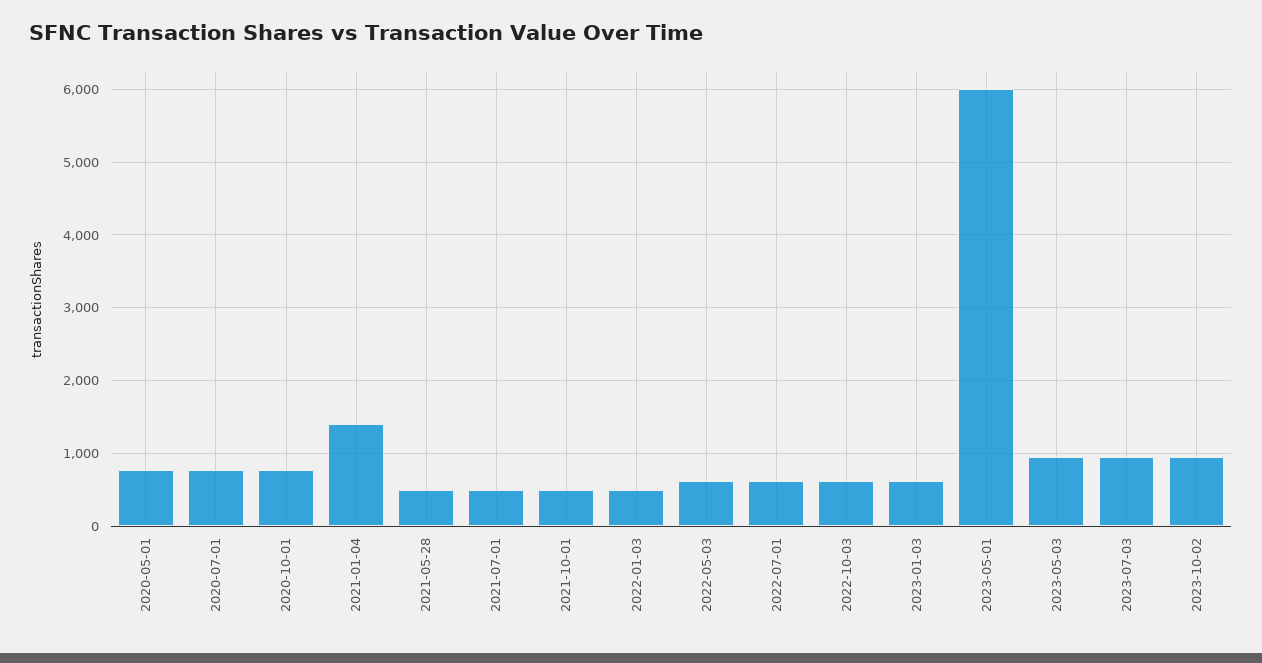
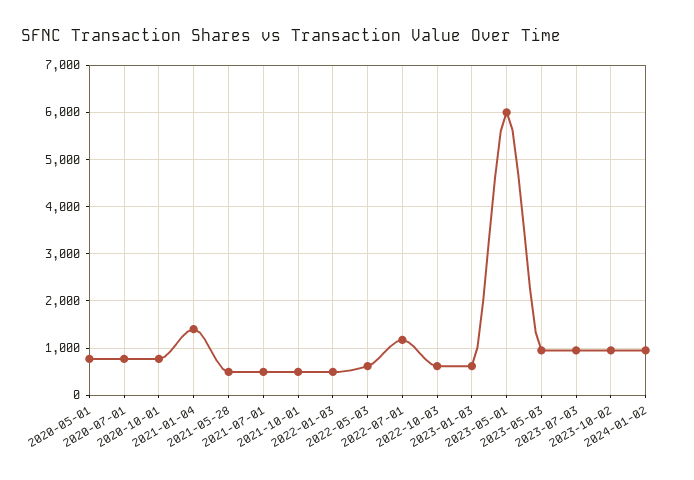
2022-07-01: 600 -> 1200
2024-01-02: none -> 1000

